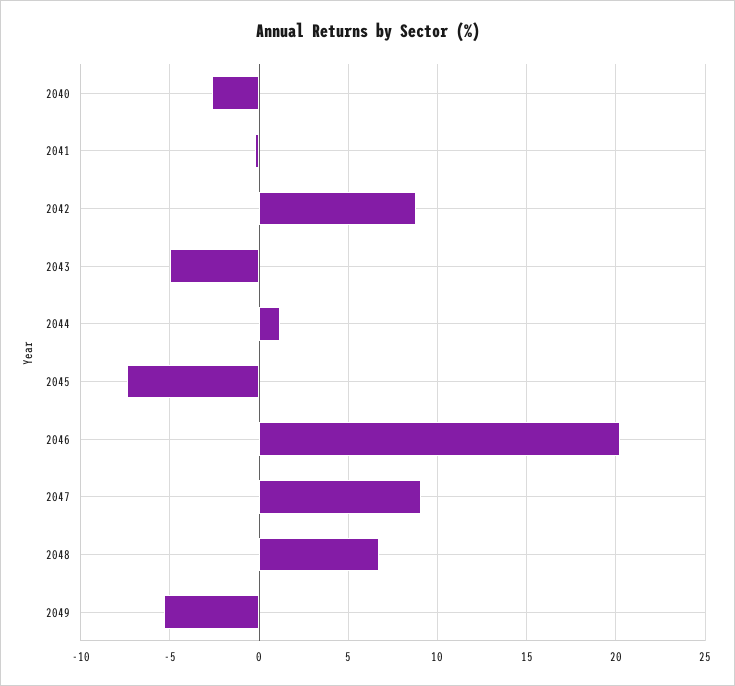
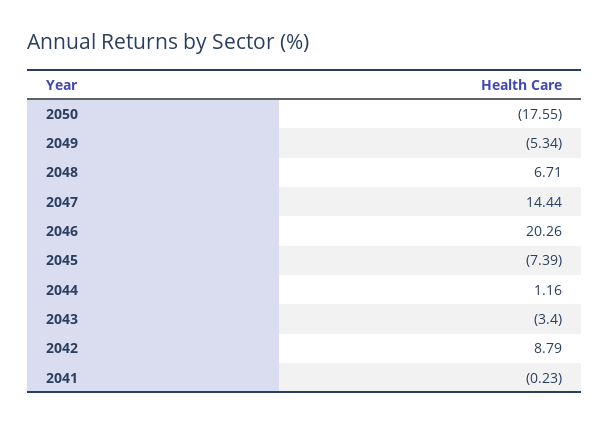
2040: -2.5 -> none
2043: -5 -> -3.4
2047: 9 -> 14.44
2050: none -> -17.55

